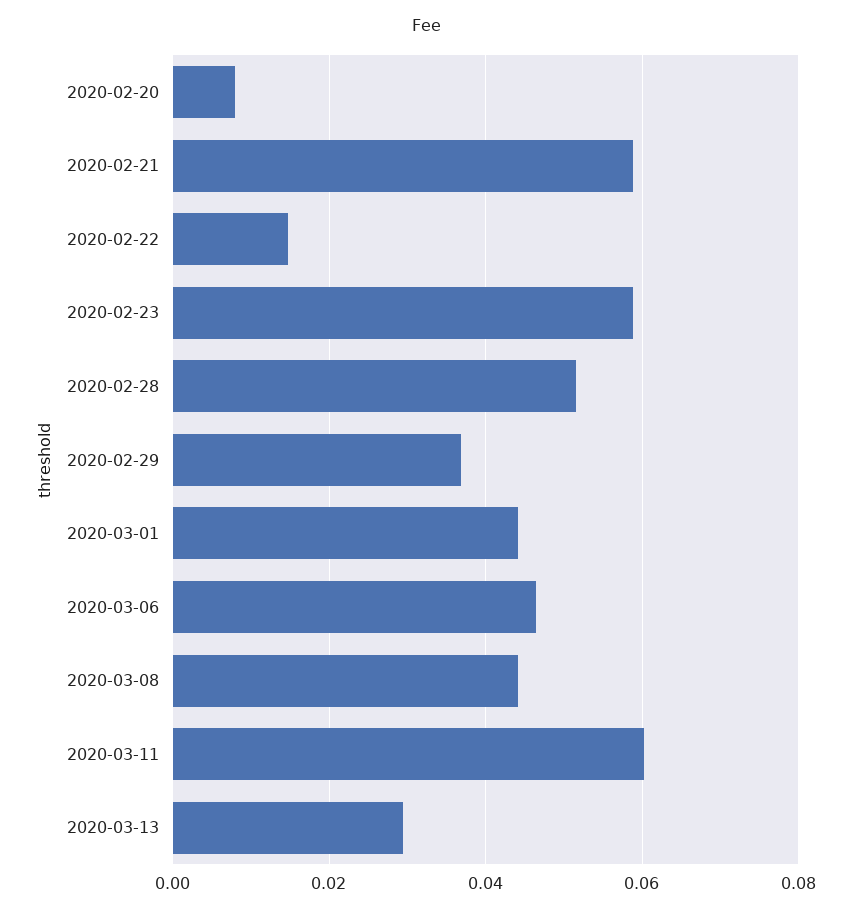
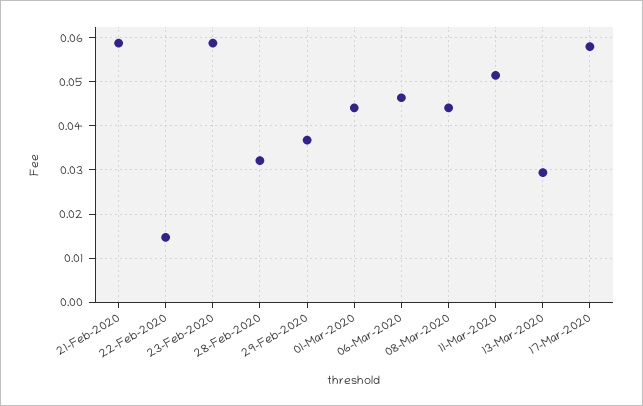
2020-02-20: 0.008 -> none
2020-02-28: 0.052 -> 0.032
2020-03-11: 0.06 -> 0.052
17-Mar-2020: none -> 0.058

